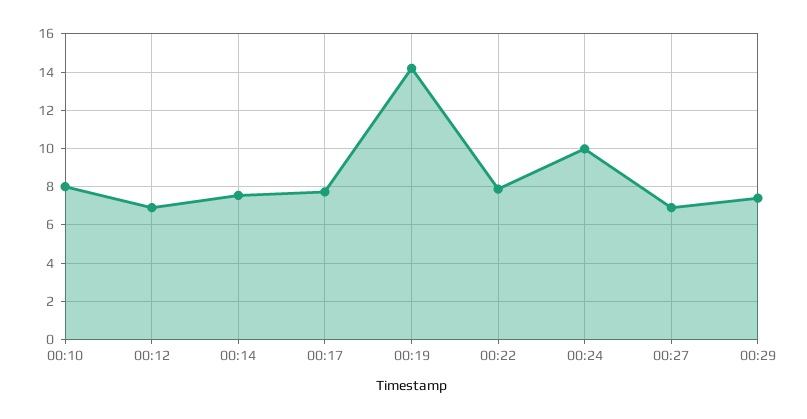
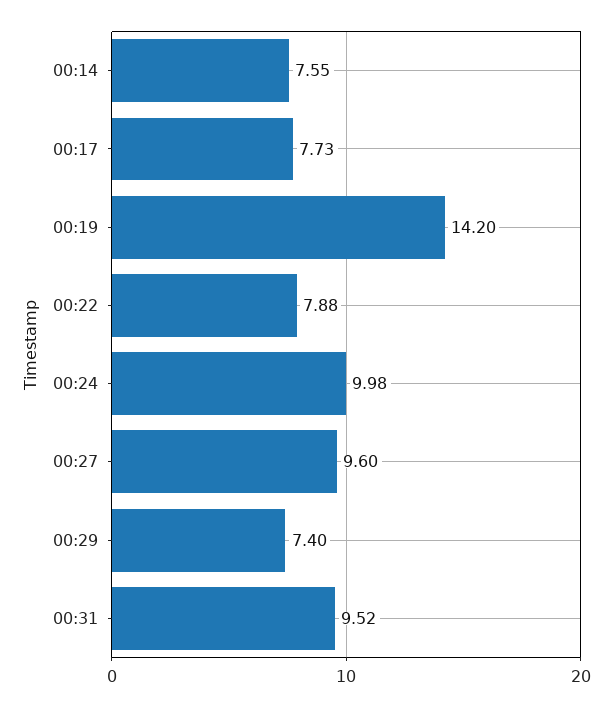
00:10: 8 -> none
00:12: 7 -> none
00:27: 7 -> 9.6
00:31: none -> 9.52

